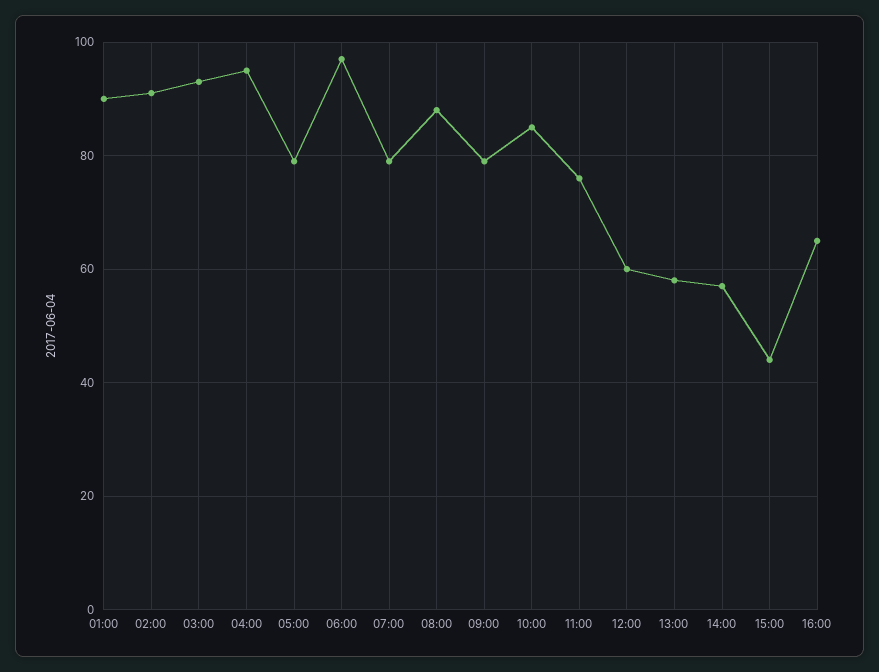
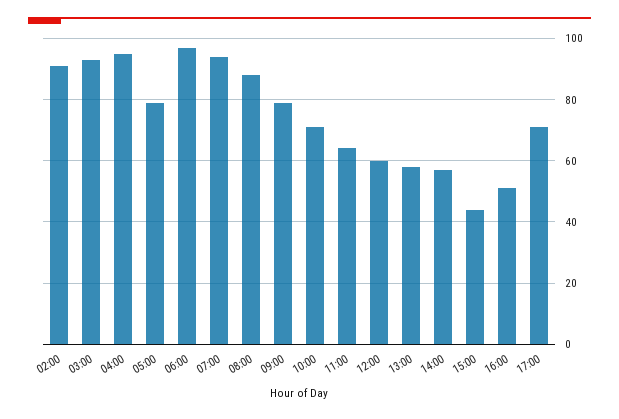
01:00: 90 -> none
07:00: 80 -> 95
10:00: 85 -> 70
11:00: 75 -> 65
16:00: 65 -> 50
17:00: none -> 70

